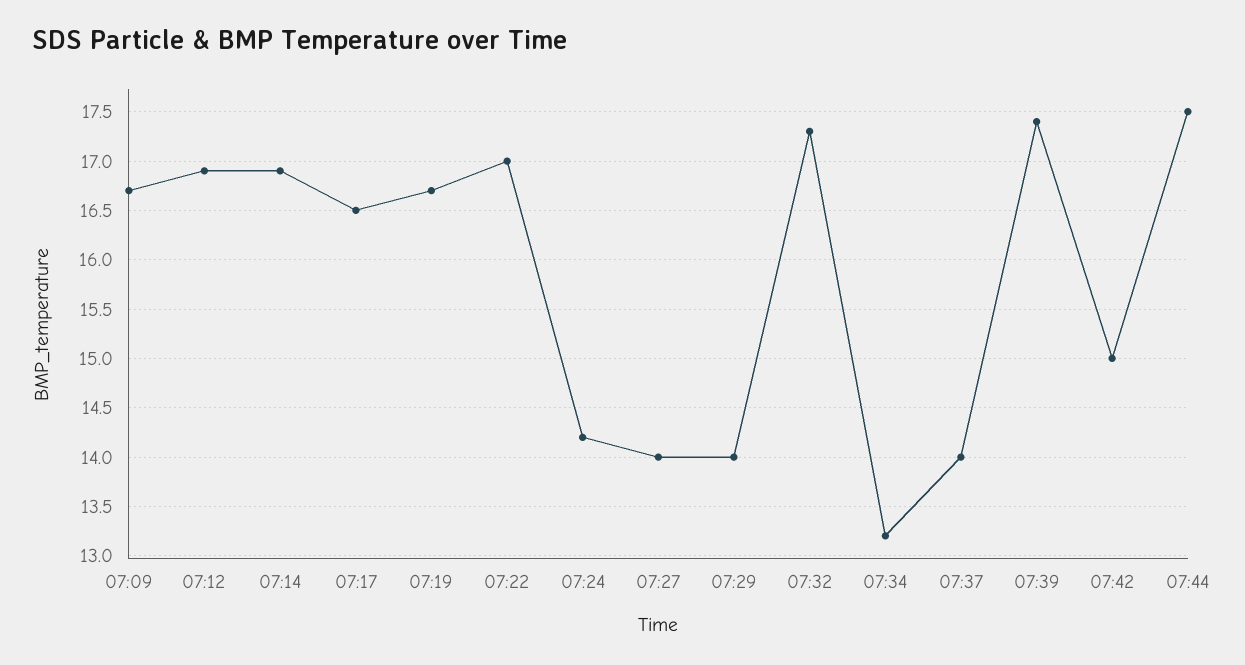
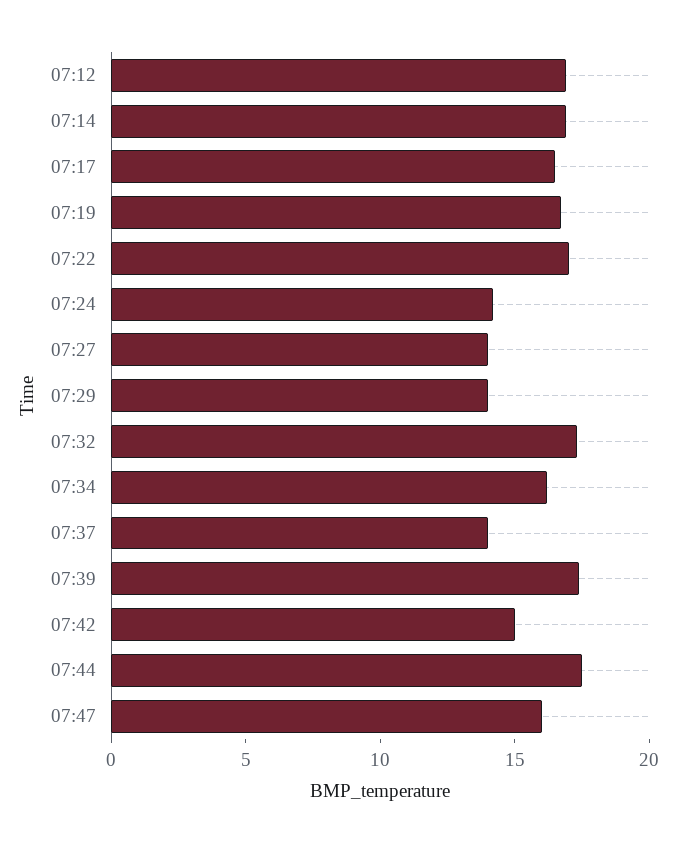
07:09: 16.7 -> none
07:34: 13.2 -> 16
07:47: none -> 16

